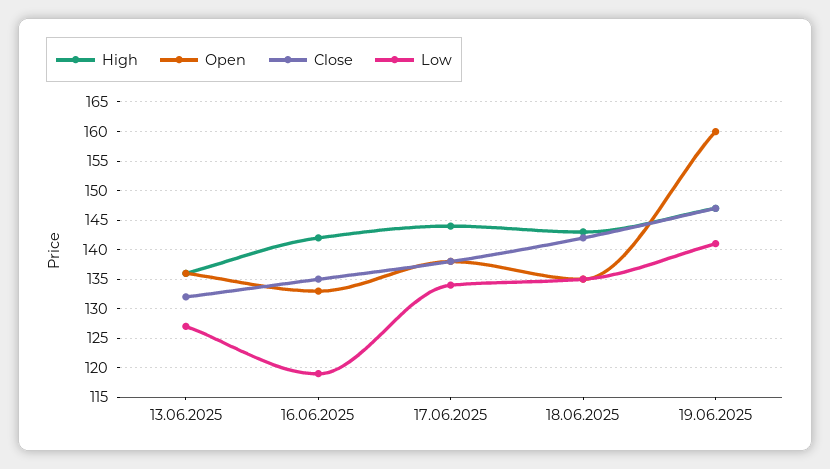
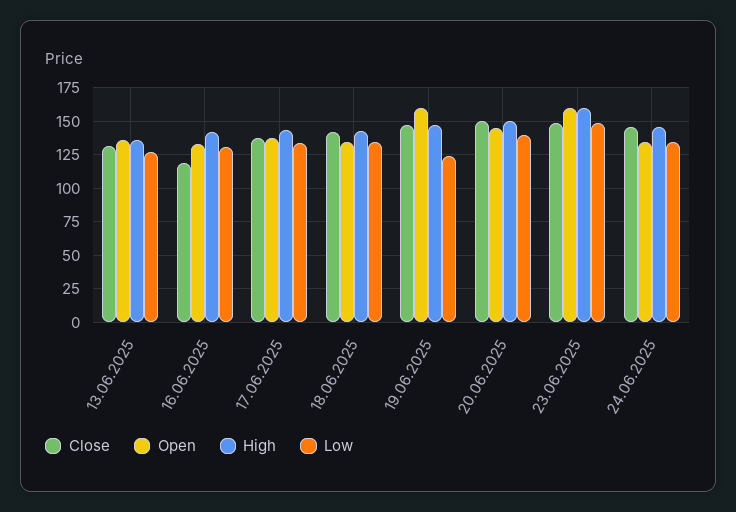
Close, 16.06.2025: 135 -> 120
Low, 16.06.2025: 120 -> 130
Low, 19.06.2025: 140 -> 125
Close, 20.06.2025: none -> 150
Open, 20.06.2025: none -> 145
High, 20.06.2025: none -> 150
Low, 20.06.2025: none -> 140
Close, 23.06.2025: none -> 150
Open, 23.06.2025: none -> 160
High, 23.06.2025: none -> 160
Low, 23.06.2025: none -> 150
Close, 24.06.2025: none -> 145
Open, 24.06.2025: none -> 135
High, 24.06.2025: none -> 145
Low, 24.06.2025: none -> 135

